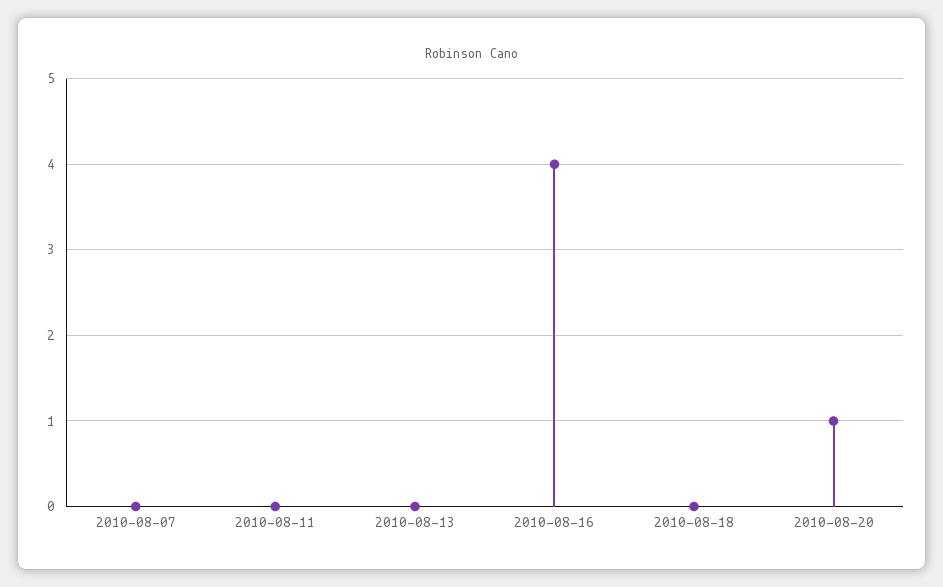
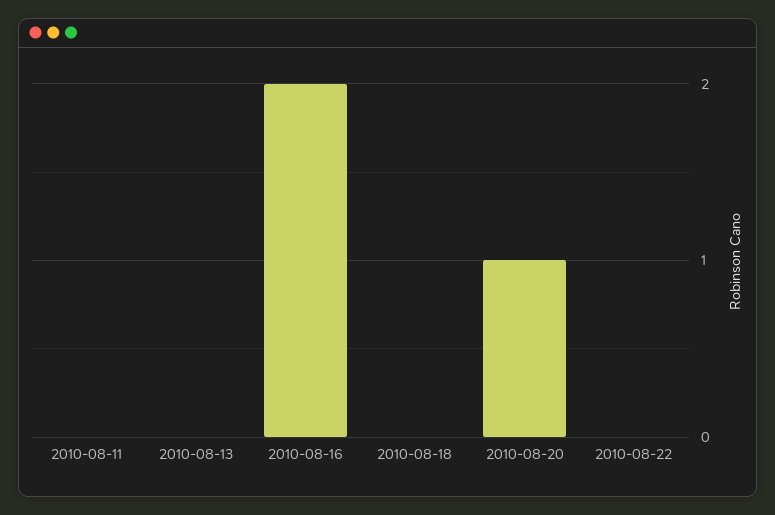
2010-08-07: 0 -> none
2010-08-16: 4 -> 2
2010-08-22: none -> 0

